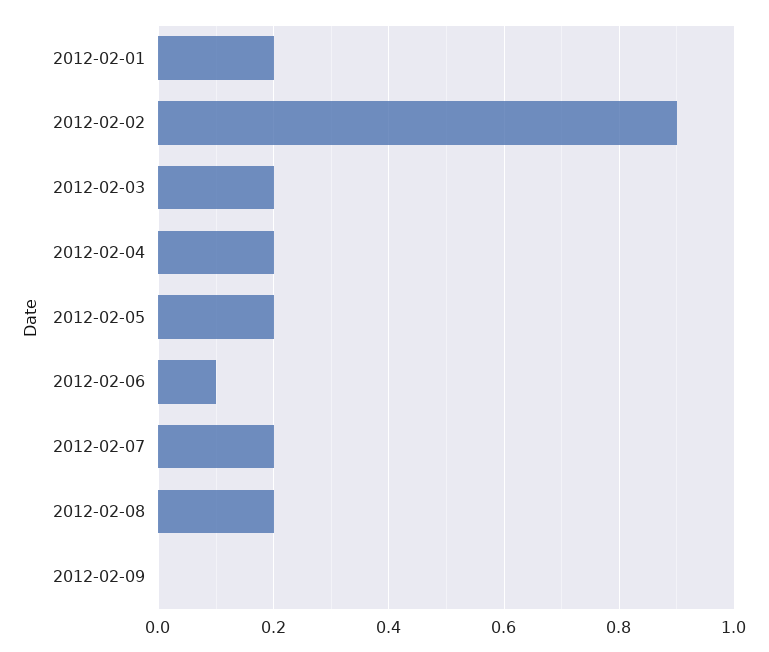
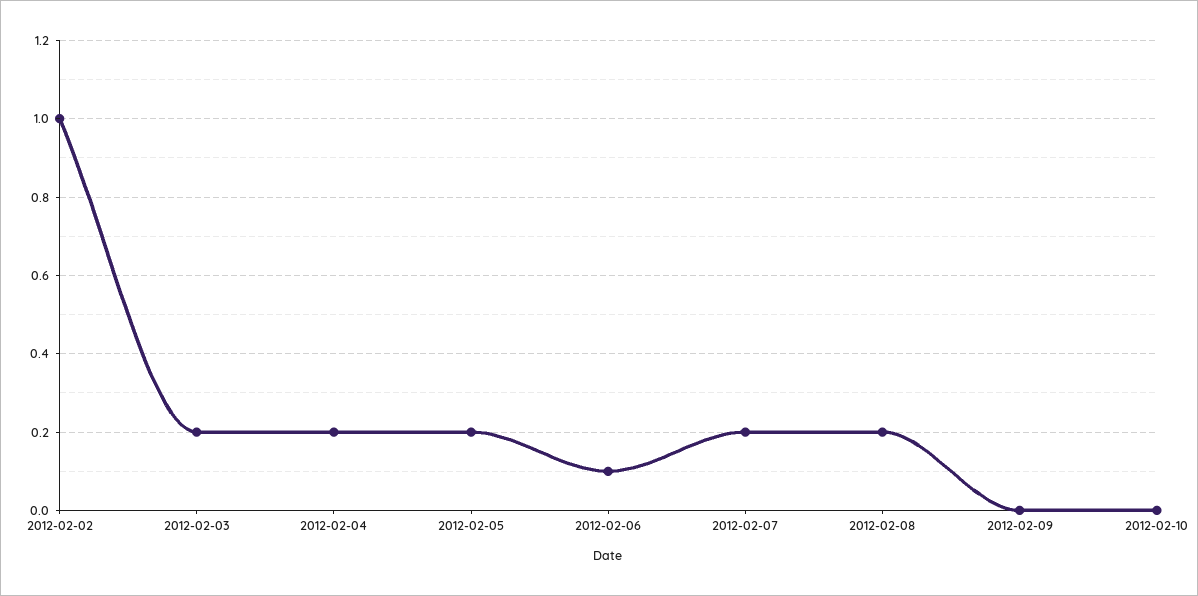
2012-02-01: 0.2 -> none
2012-02-02: 0.9 -> 1
2012-02-10: none -> 0

